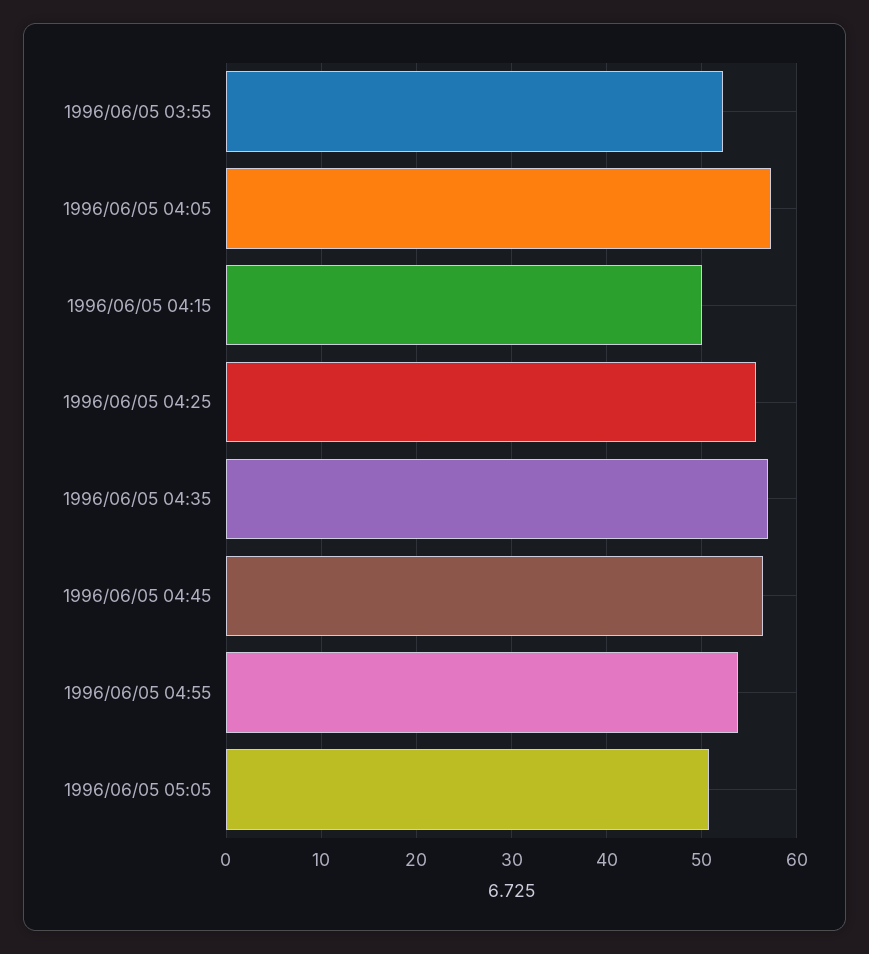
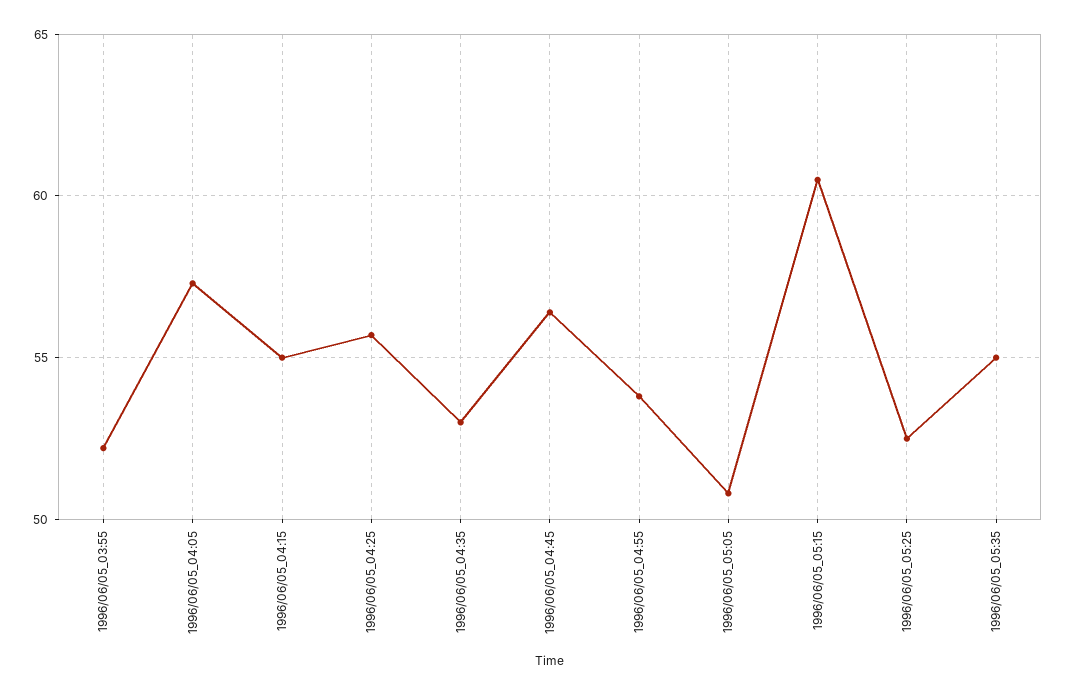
1996/06/05 04:15: 50 -> 55
1996/06/05 04:35: 57 -> 53
1996/06/05_05:15: none -> 60.5
1996/06/05_05:25: none -> 52.5
1996/06/05_05:35: none -> 55

